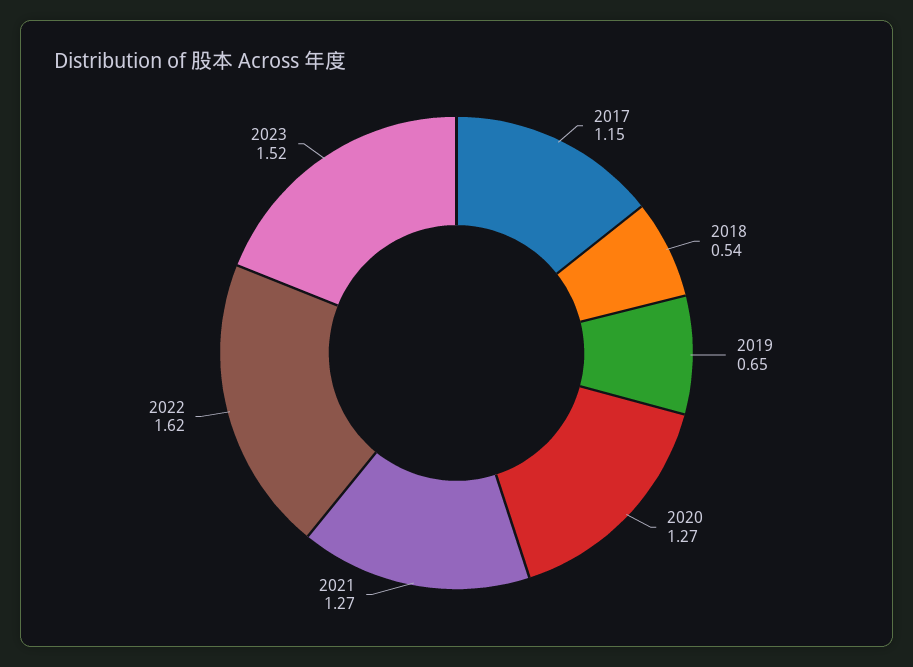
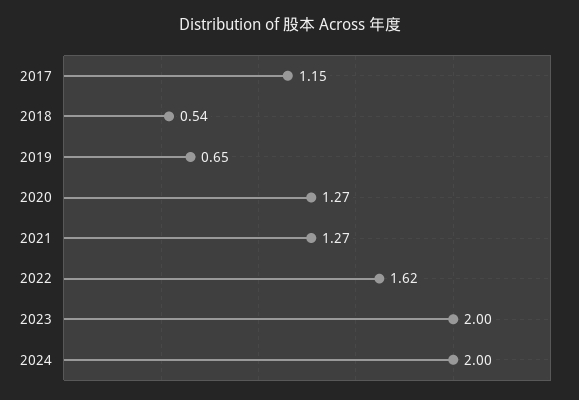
2023: 1.52 -> 2
2024: none -> 2

